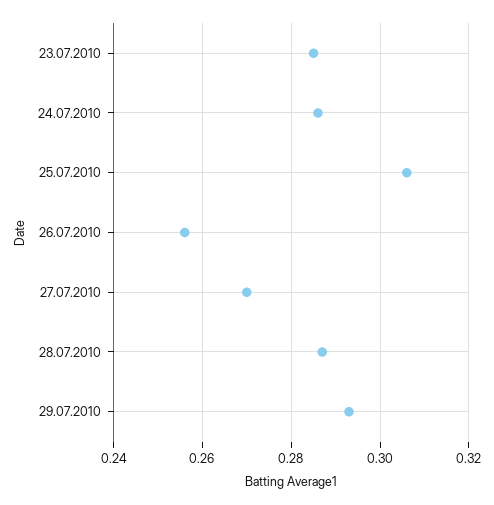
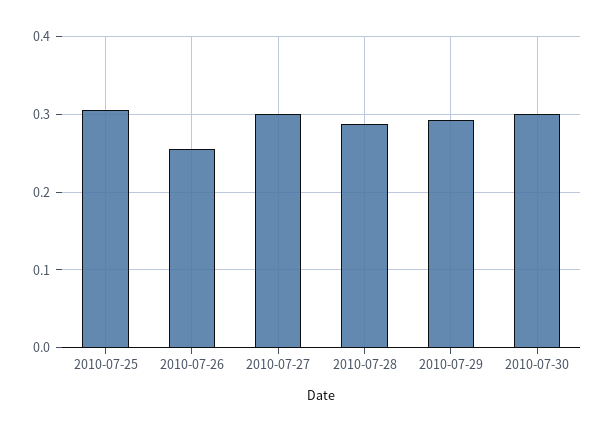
23.07.2010: 0.285 -> none
24.07.2010: 0.285 -> none
27.07.2010: 0.27 -> 0.3
2010-07-30: none -> 0.3

